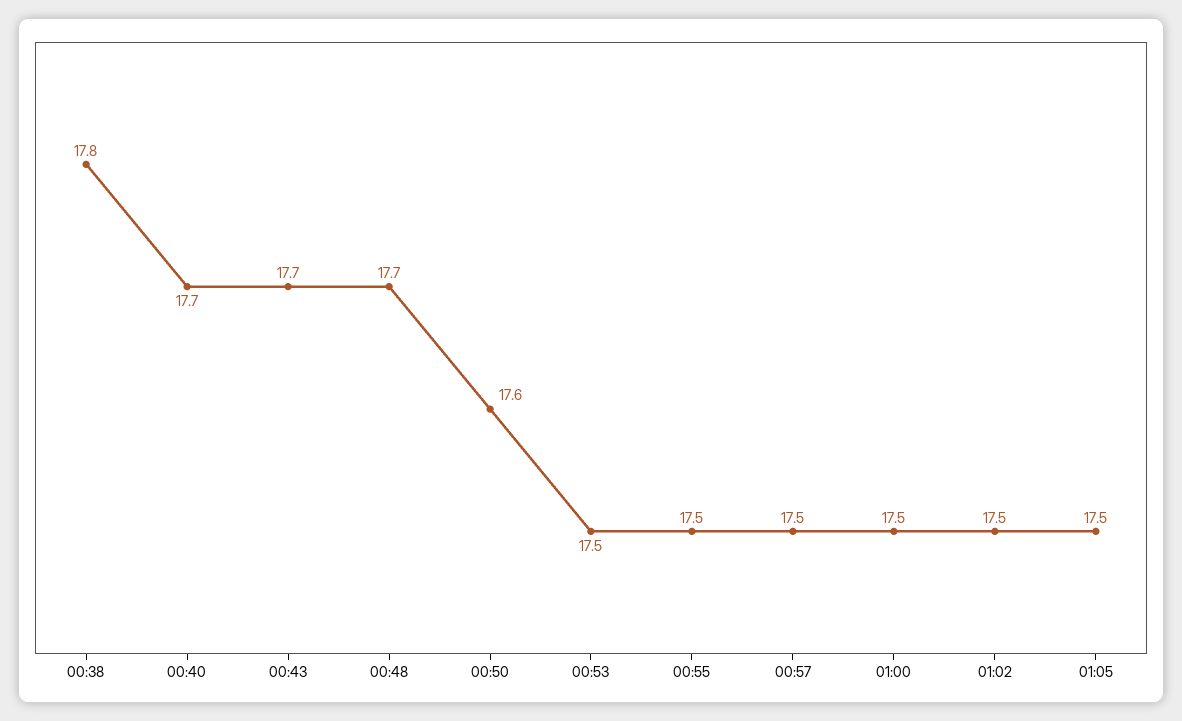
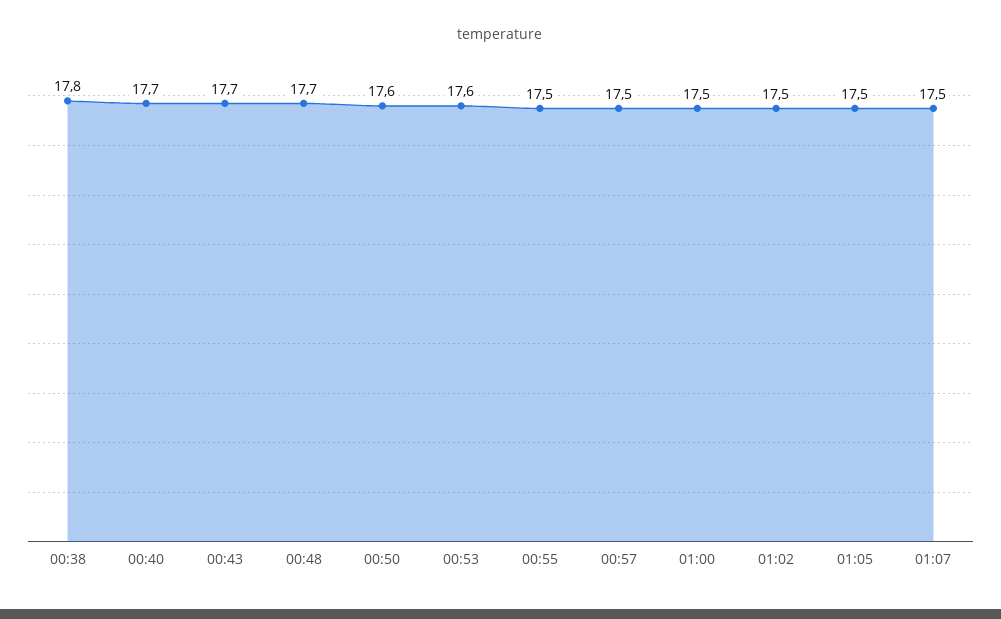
00:53: 17.5 -> 17.6
01:07: none -> 17.5

